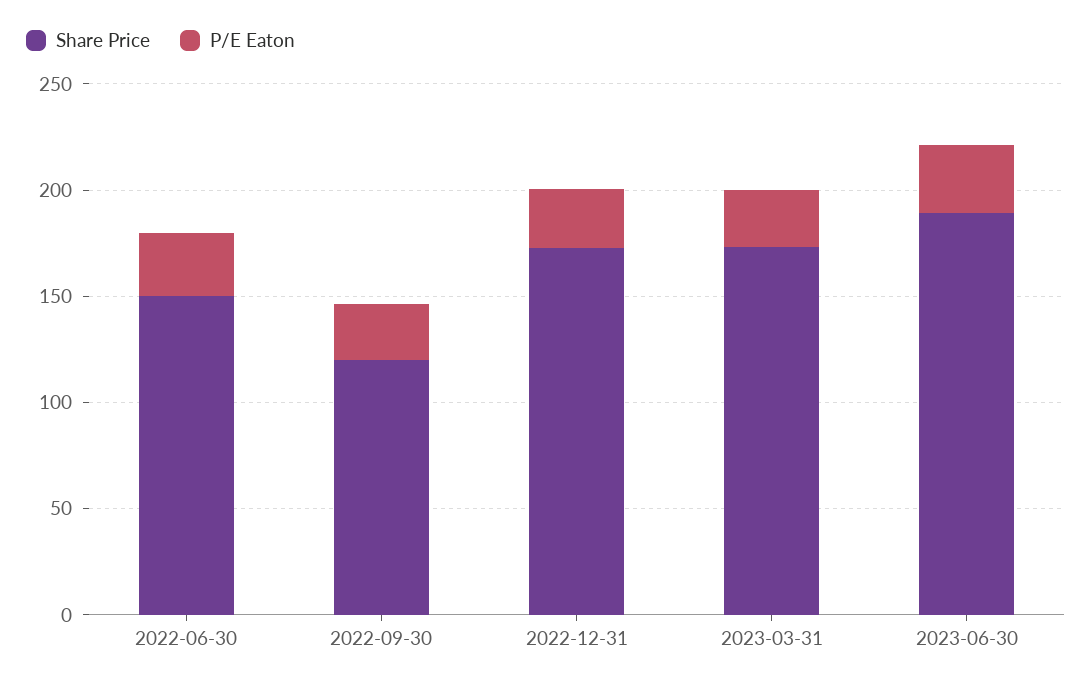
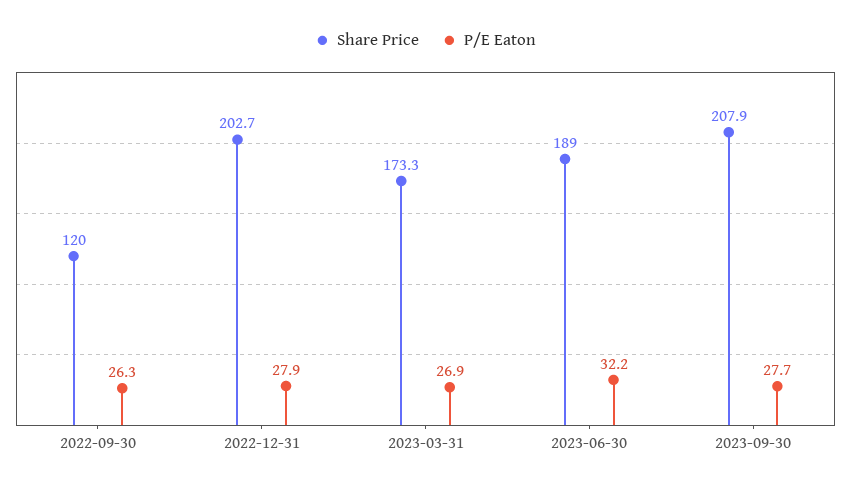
Share Price, 2022-06-30: 150 -> none
P/E Eaton, 2022-06-30: 30 -> none
Share Price, 2022-12-31: 170 -> 202.7
Share Price, 2023-09-30: none -> 207.9
P/E Eaton, 2023-09-30: none -> 27.7

